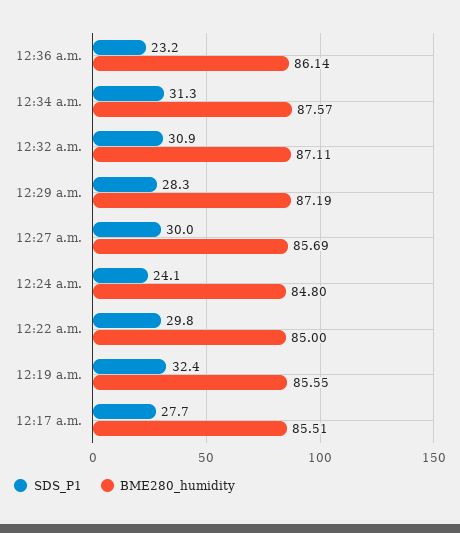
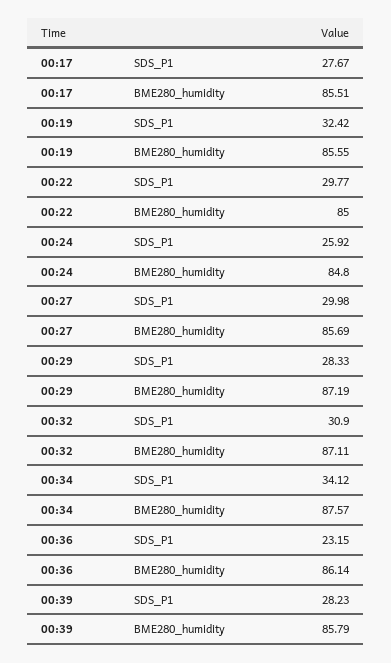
SDS_P1, 12:34 a.m.: 31.3 -> 34.12
SDS_P1, 12:24 a.m.: 24.1 -> 25.92
SDS_P1, 00:39: none -> 28.23
BME280_humidity, 00:39: none -> 85.79

